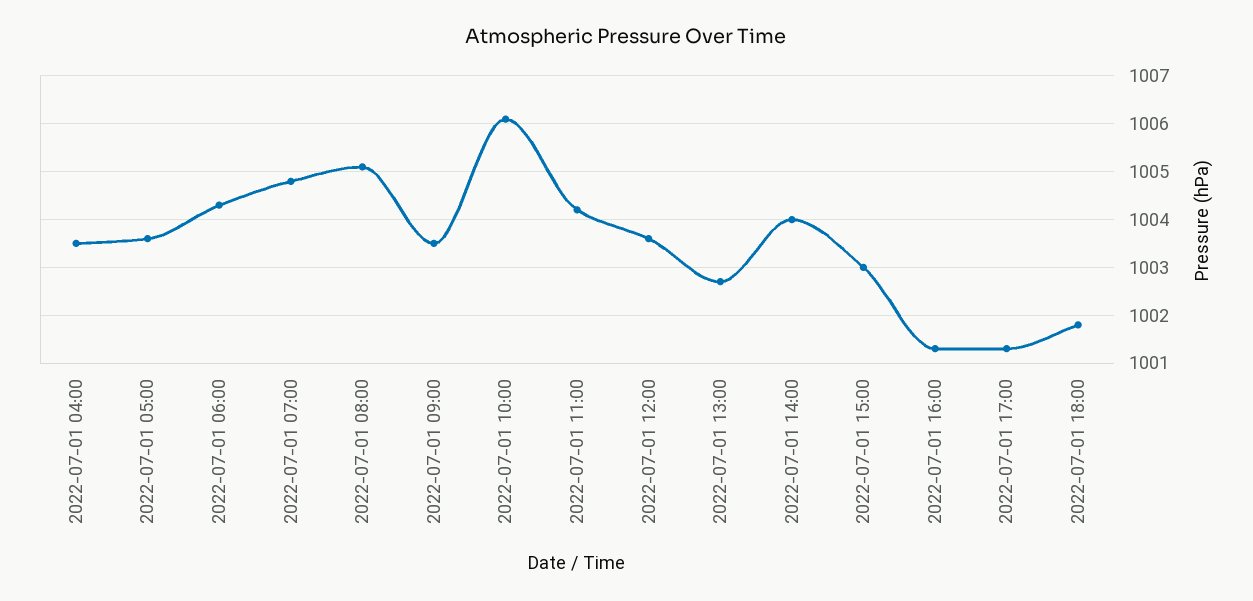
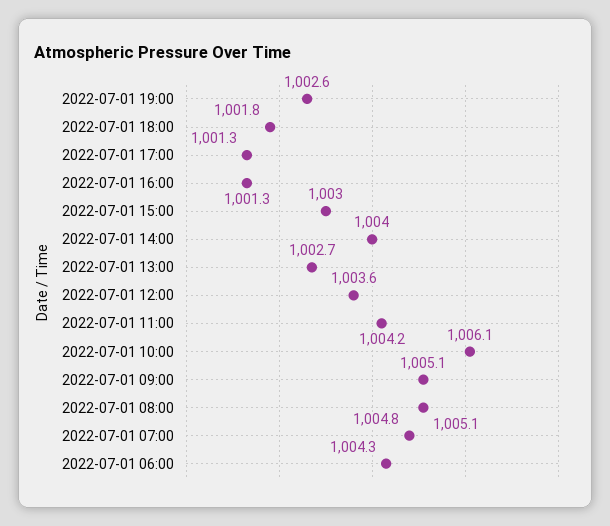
2022-07-01 04:00: 1003.5 -> none
2022-07-01 05:00: 1003.5 -> none
2022-07-01 09:00: 1003.5 -> 1005.1
2022-07-01 19:00: none -> 1002.6

